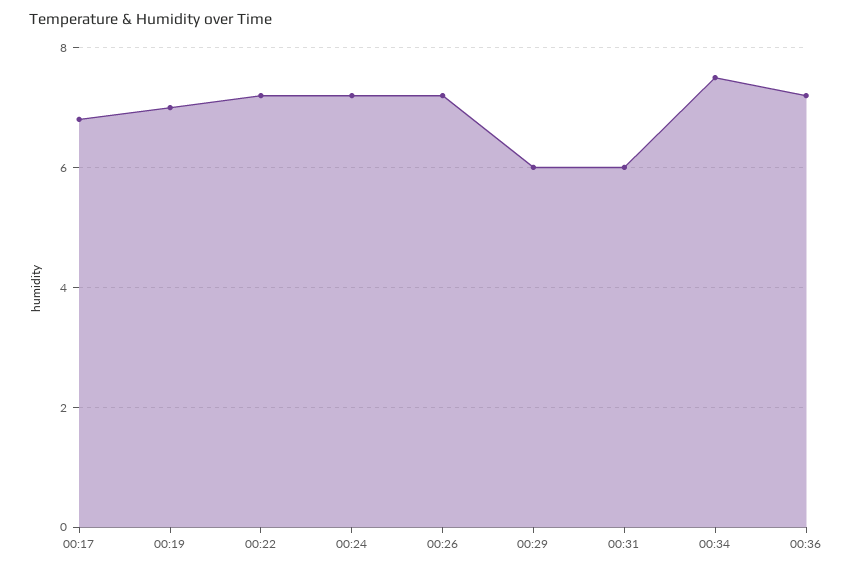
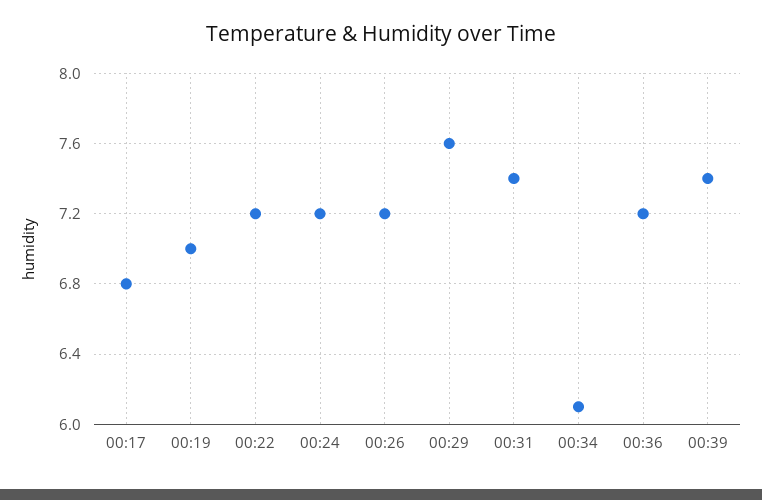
00:29: 6 -> 7.6
00:31: 6 -> 7.4
00:34: 7.5 -> 6.1
00:39: none -> 7.4

